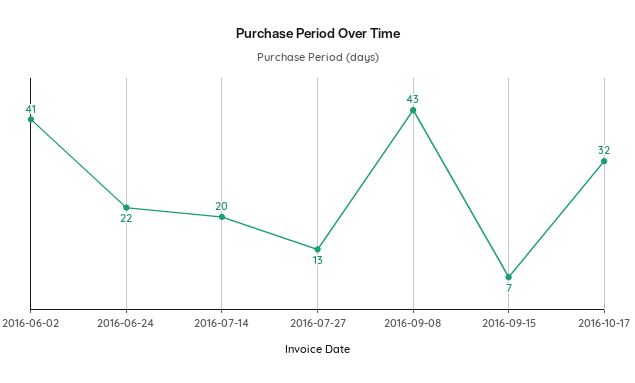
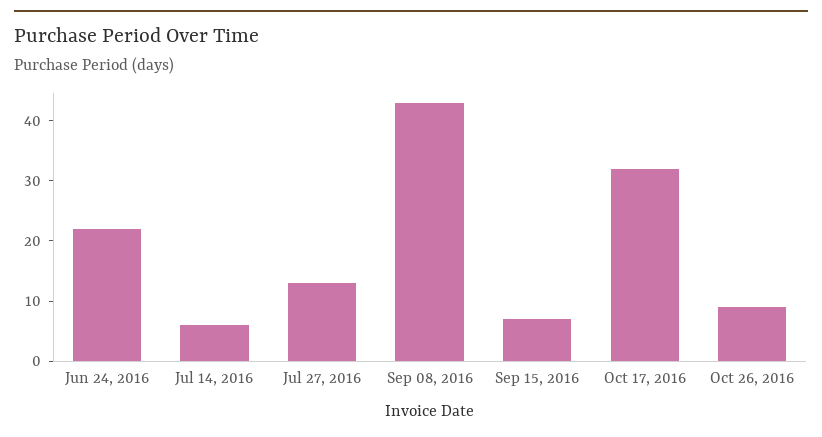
2016-06-02: 41 -> none
2016-07-14: 20 -> 5
Oct 26, 2016: none -> 10

